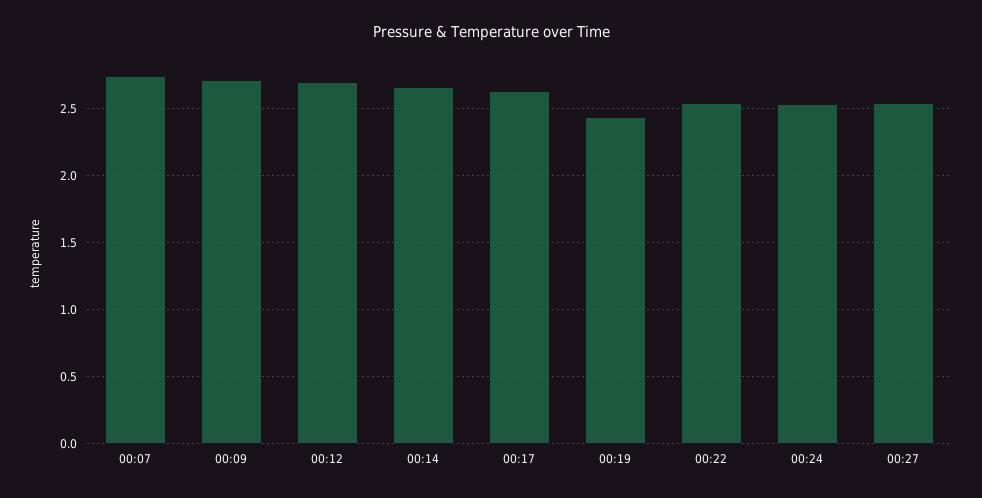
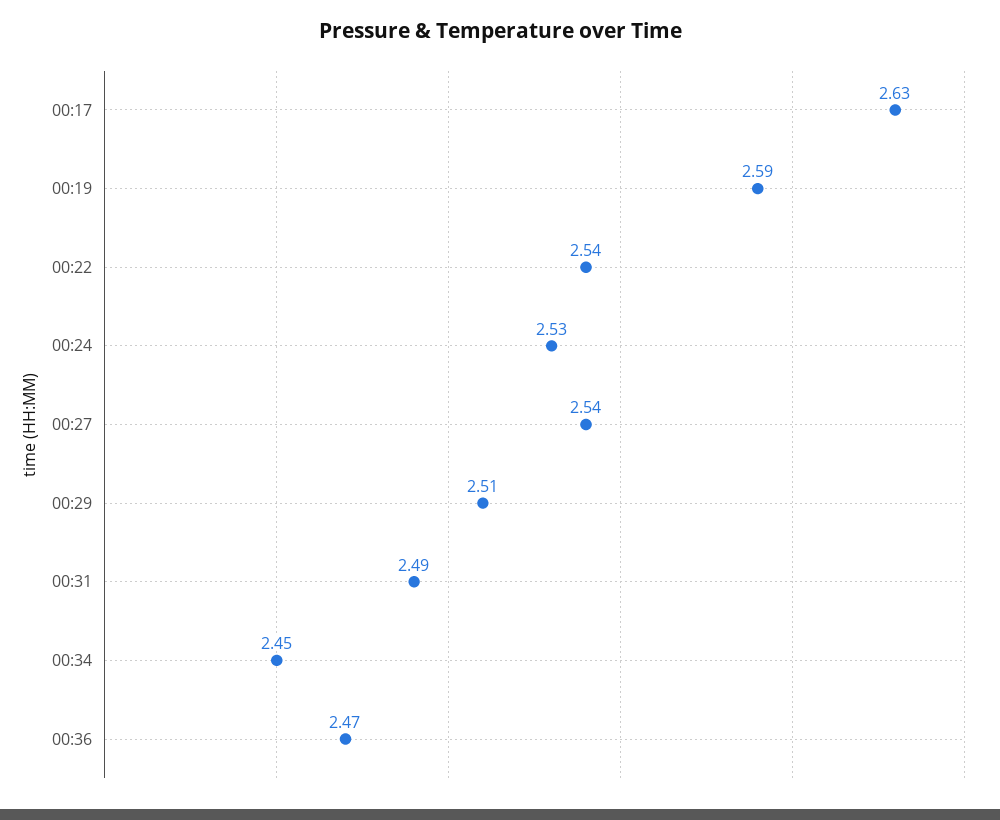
00:07: 2.75 -> none
00:09: 2.7 -> none
00:12: 2.7 -> none
00:14: 2.65 -> none
00:19: 2.45 -> 2.59
00:29: none -> 2.51
00:31: none -> 2.49
00:34: none -> 2.45
00:36: none -> 2.47

